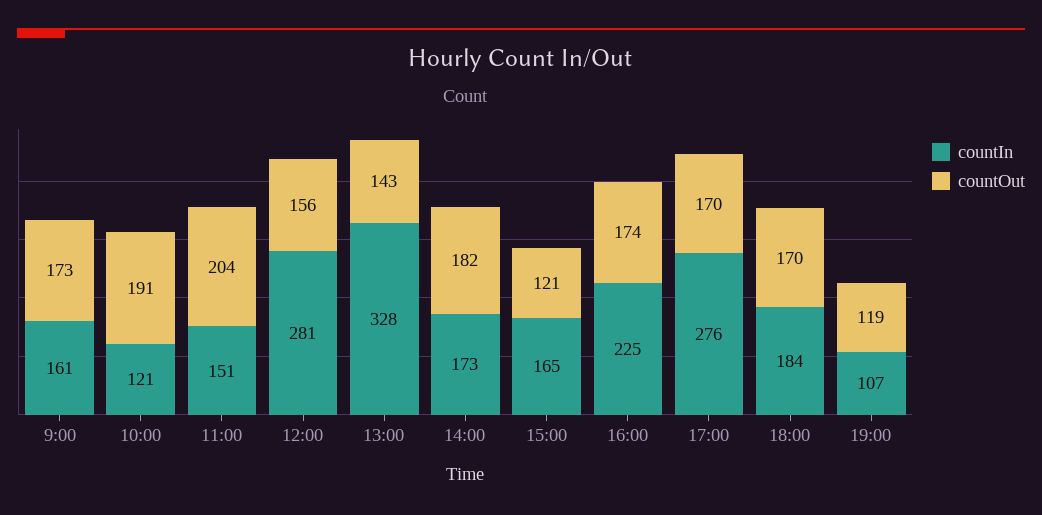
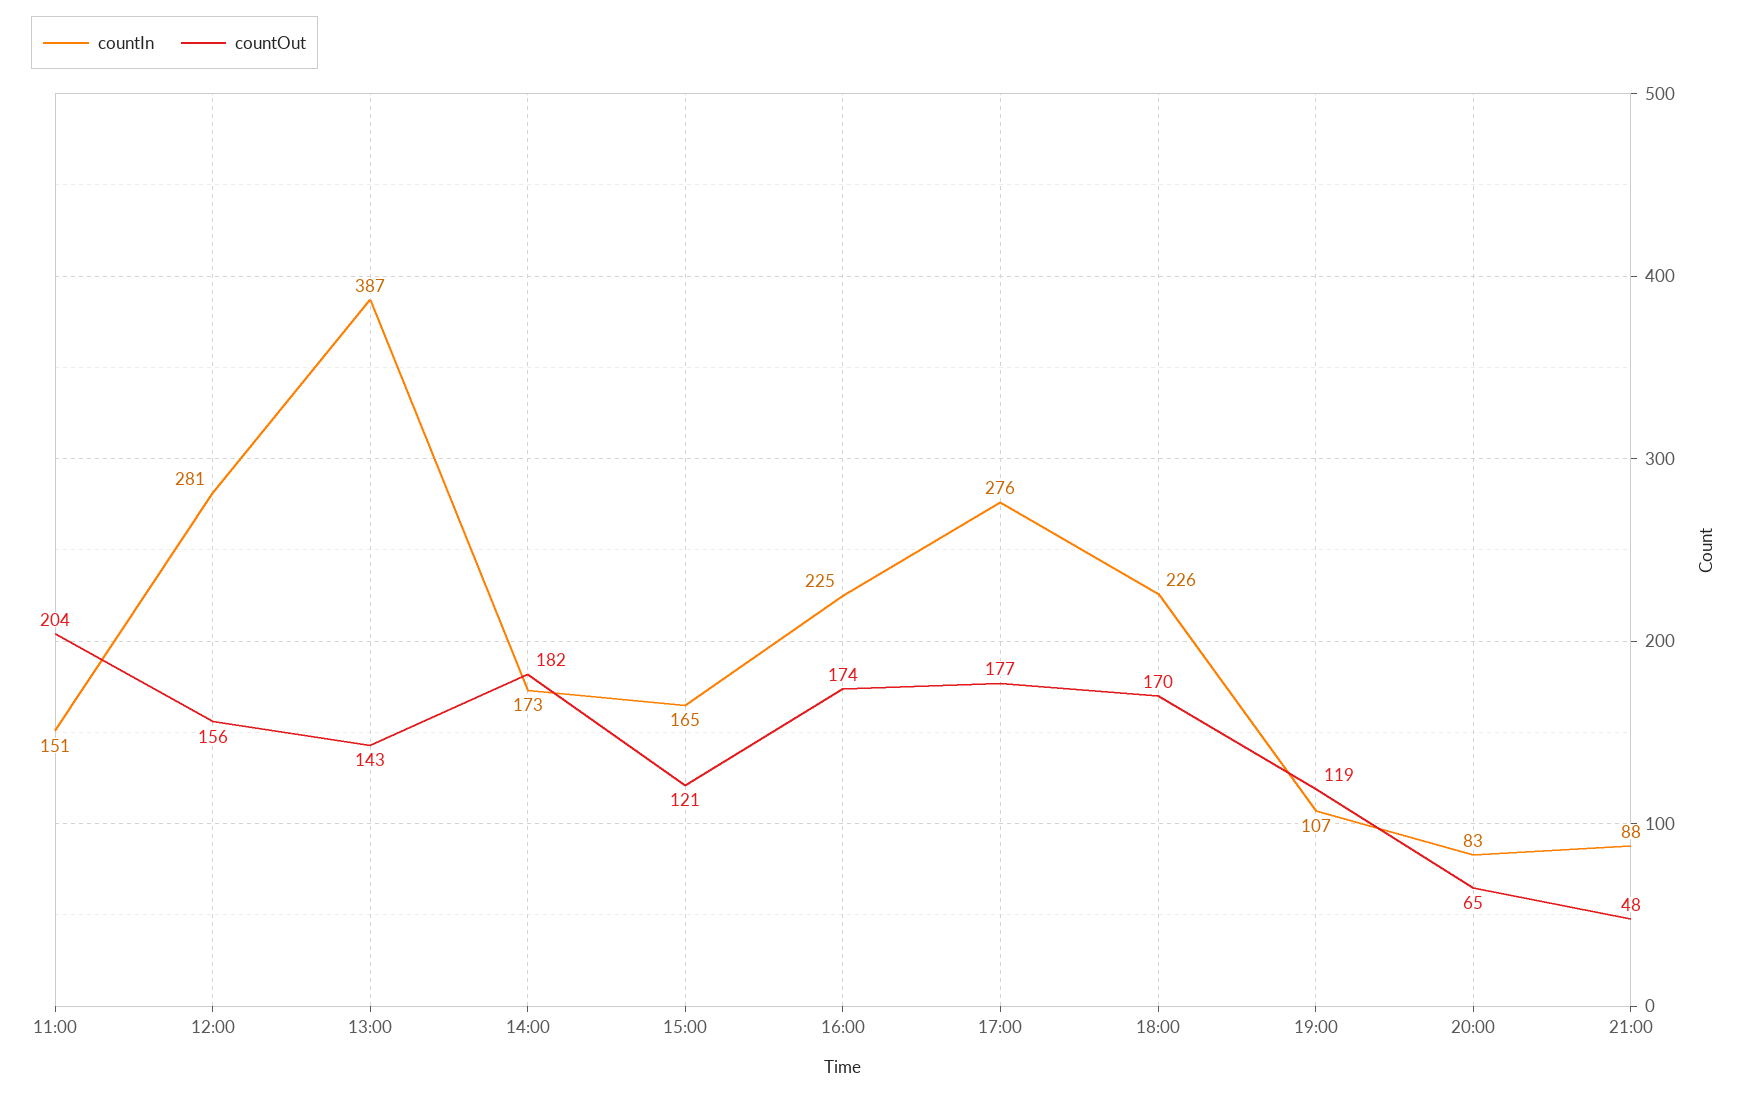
countIn, 9:00: 161 -> none
countOut, 9:00: 173 -> none
countIn, 10:00: 121 -> none
countOut, 10:00: 191 -> none
countIn, 13:00: 328 -> 387
countOut, 17:00: 170 -> 177
countIn, 18:00: 184 -> 226
countIn, 20:00: none -> 83
countOut, 20:00: none -> 65
countIn, 21:00: none -> 88
countOut, 21:00: none -> 48

